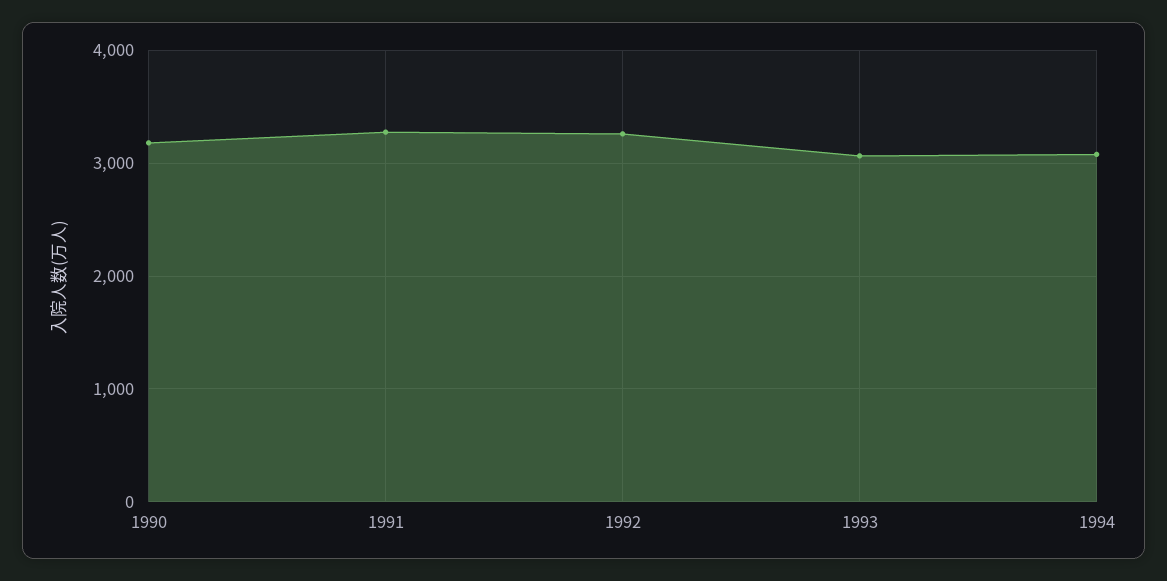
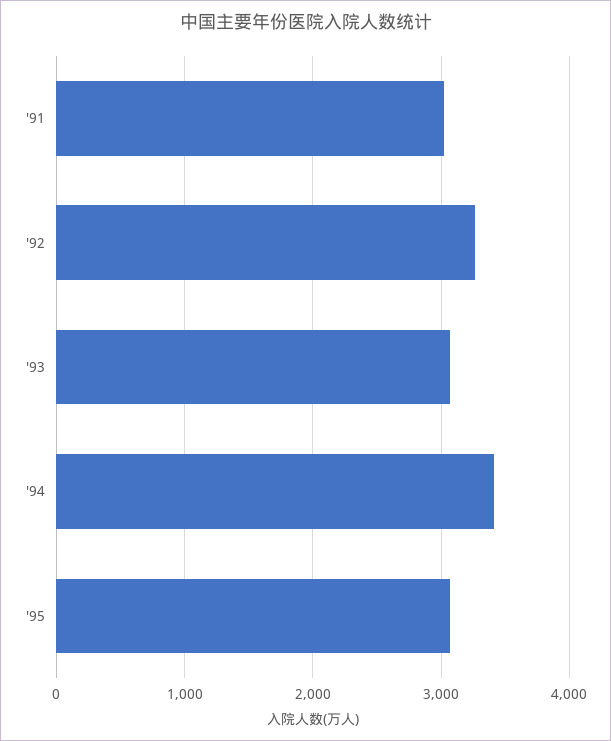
1990: 3200 -> none
1991: 3300 -> 3000
1994: 3100 -> 3400
'95: none -> 3100

